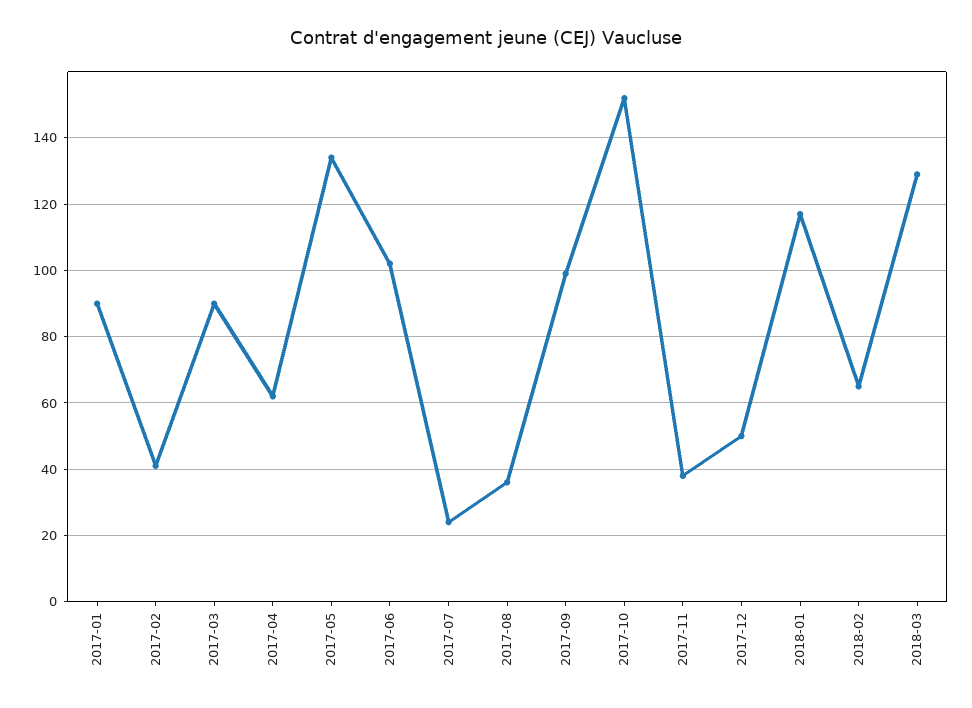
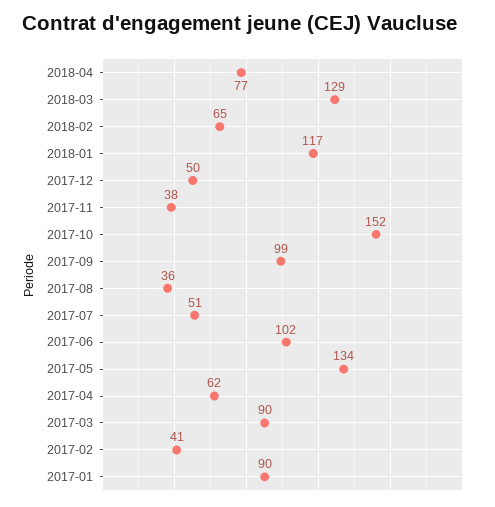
2017-07: 25 -> 51
2018-04: none -> 77

